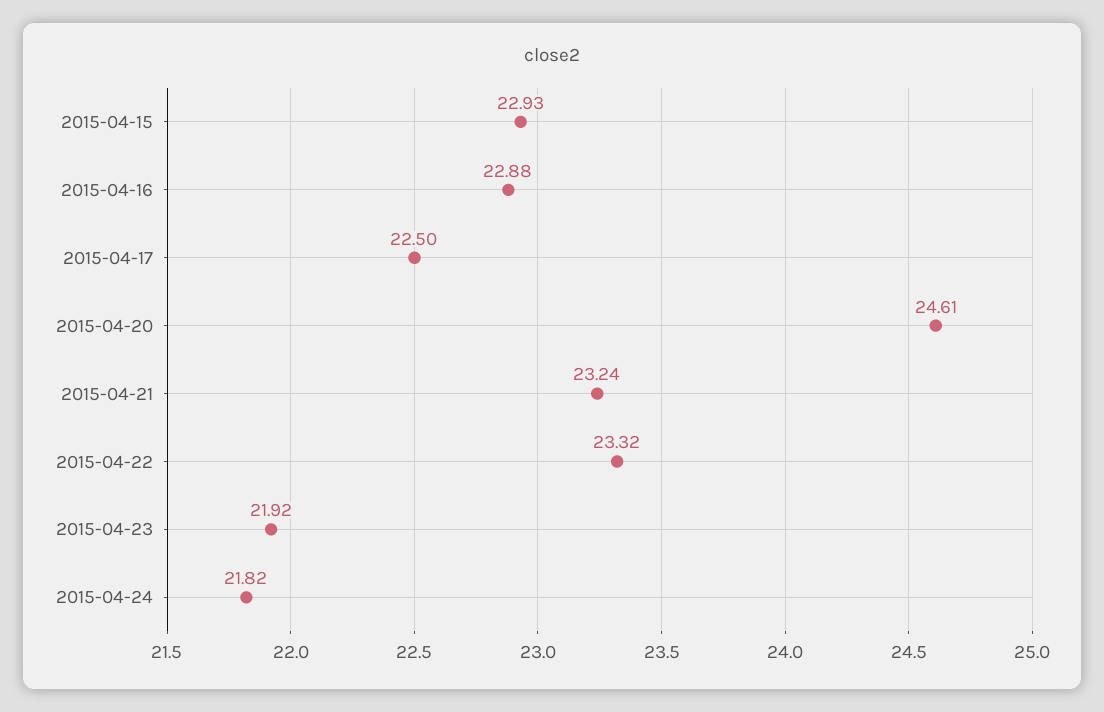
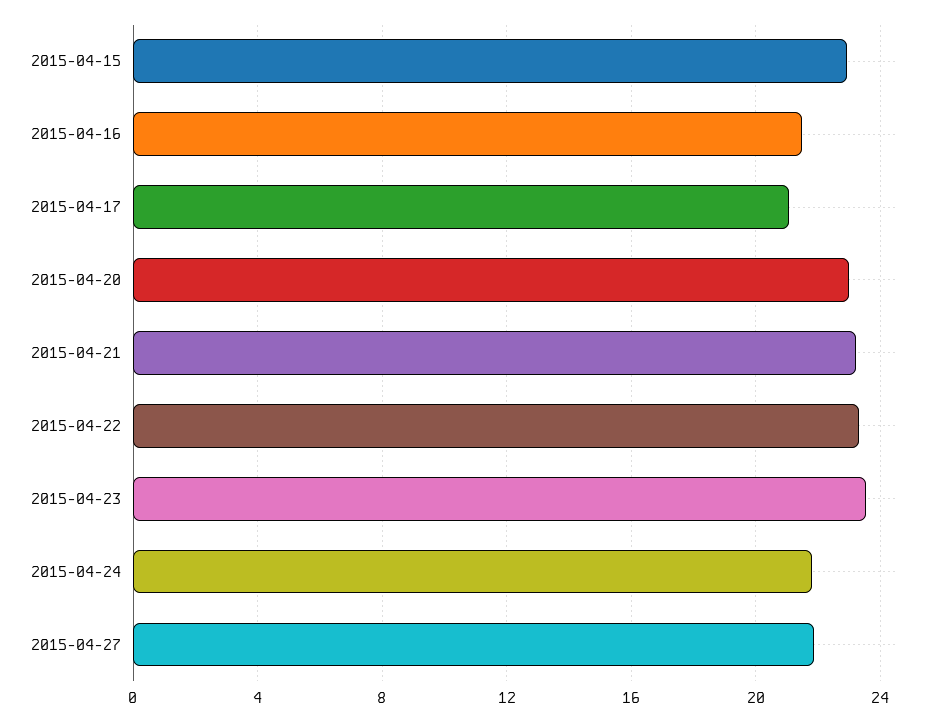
2015-04-16: 22.88 -> 21.5
2015-04-17: 22.5 -> 21
2015-04-20: 24.61 -> 23
2015-04-23: 21.92 -> 23.5
2015-04-27: none -> 22

